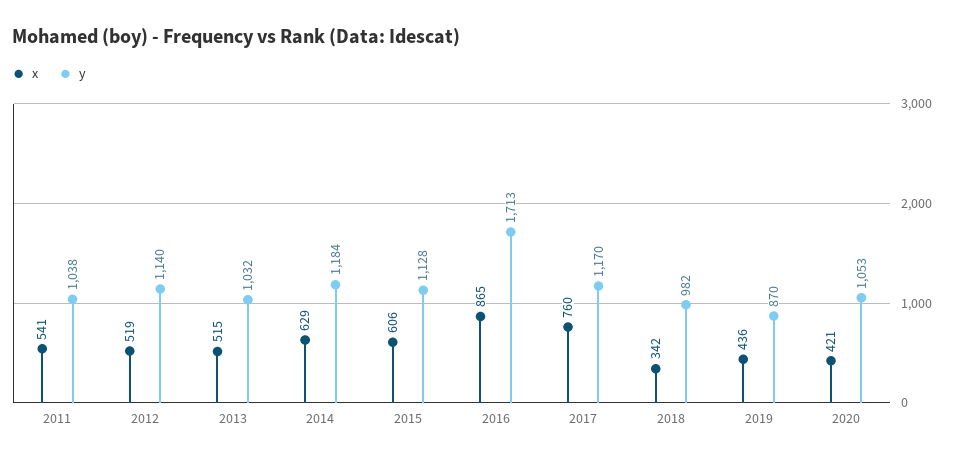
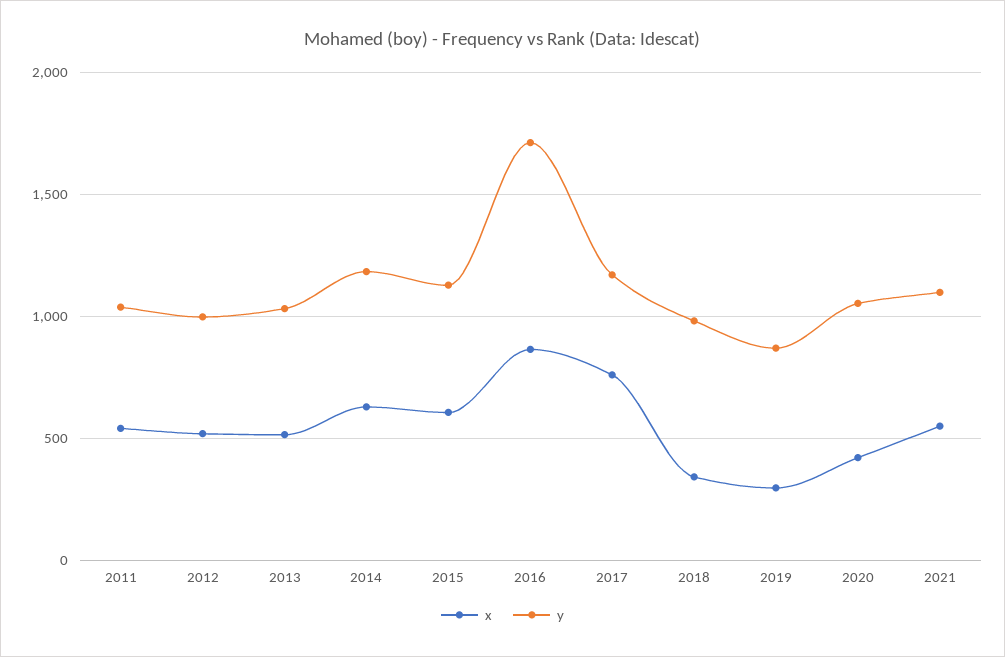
y, 2012: 1140 -> 1000
x, 2019: 436 -> 300
x, 2021: none -> 550
y, 2021: none -> 1100

